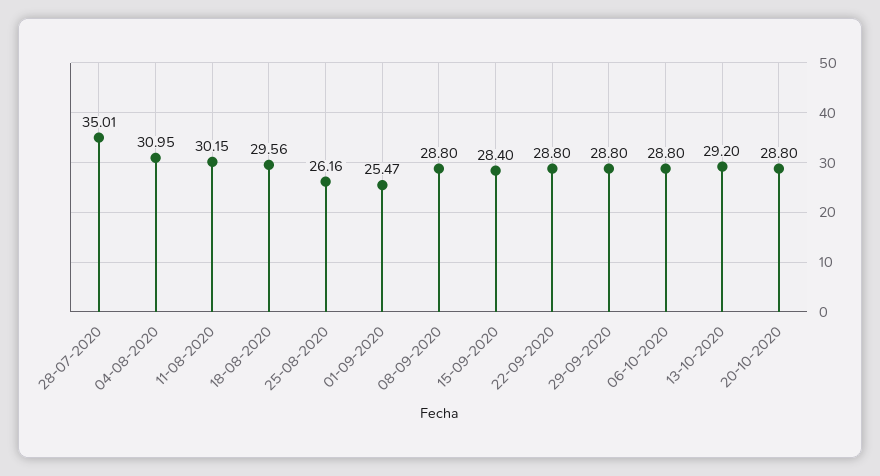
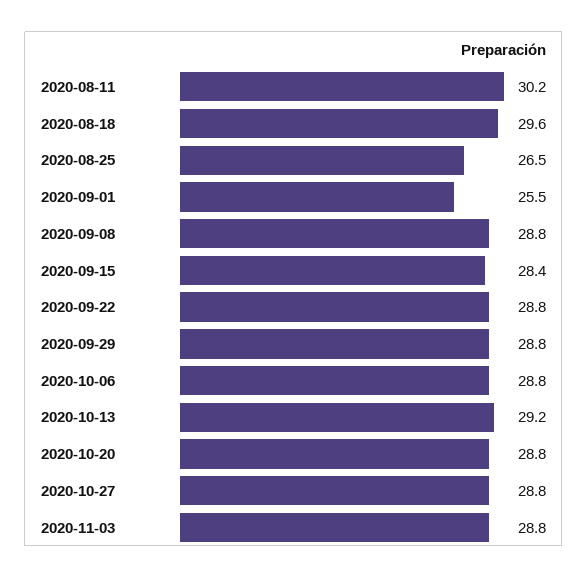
28-07-2020: 35.01 -> none
04-08-2020: 30.95 -> none
25-08-2020: 26.16 -> 26.5
2020-10-27: none -> 28.8
2020-11-03: none -> 28.8

